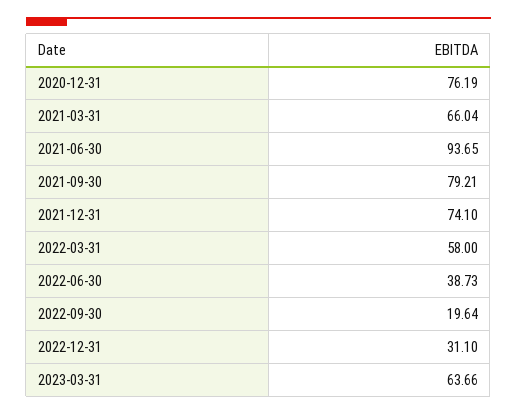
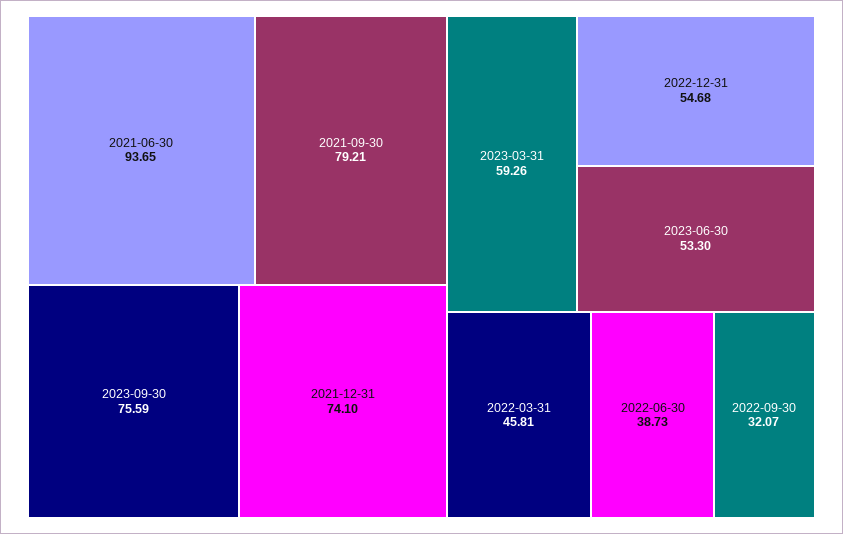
2020-12-31: 76.19 -> none
2021-03-31: 66.04 -> none
2022-03-31: 58 -> 45.81
2022-09-30: 19.64 -> 32.07
2022-12-31: 31.1 -> 54.68
2023-03-31: 63.66 -> 59.26
2023-09-30: none -> 75.59
2023-06-30: none -> 53.3

